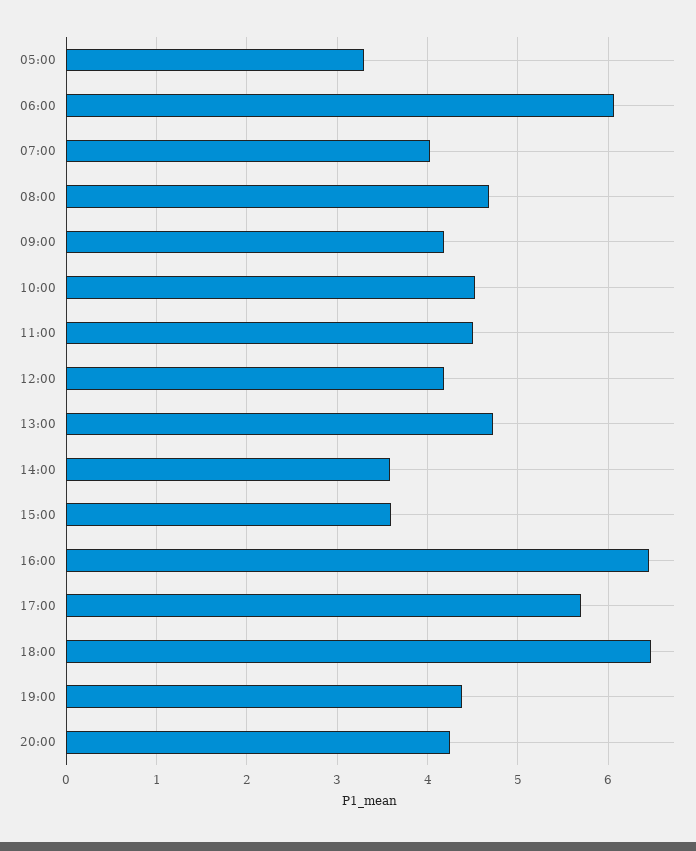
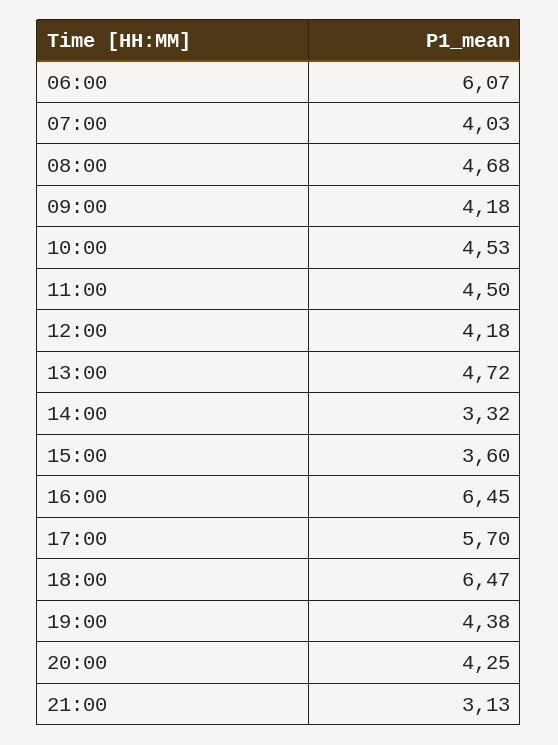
05:00: 3.3 -> none
14:00: 3.6 -> 3.32
21:00: none -> 3.13

